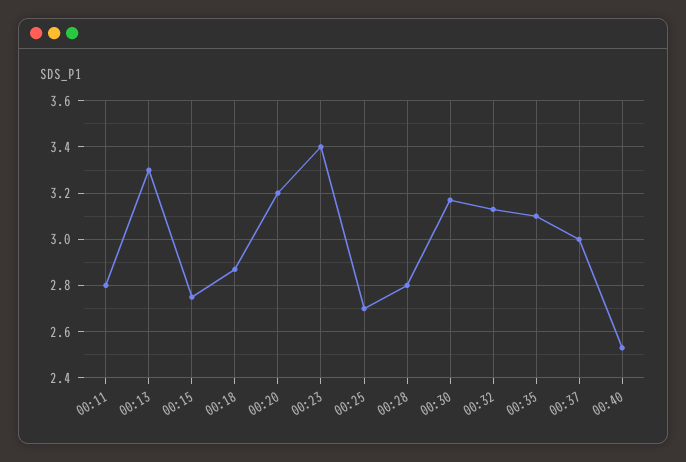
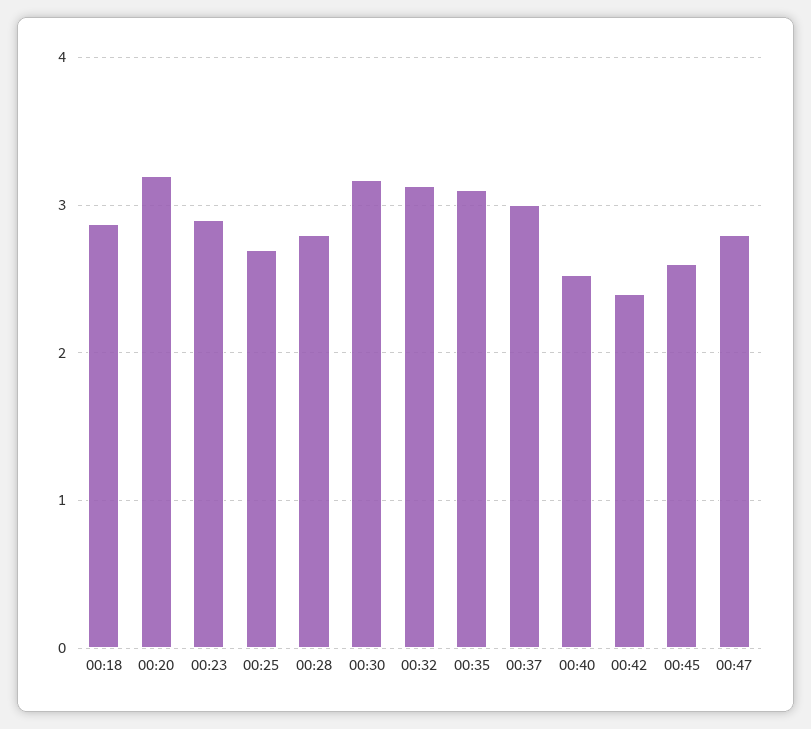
00:11: 2.8 -> none
00:13: 3.3 -> none
00:15: 2.75 -> none
00:23: 3.4 -> 2.9
00:42: none -> 2.4
00:45: none -> 2.6
00:47: none -> 2.8

